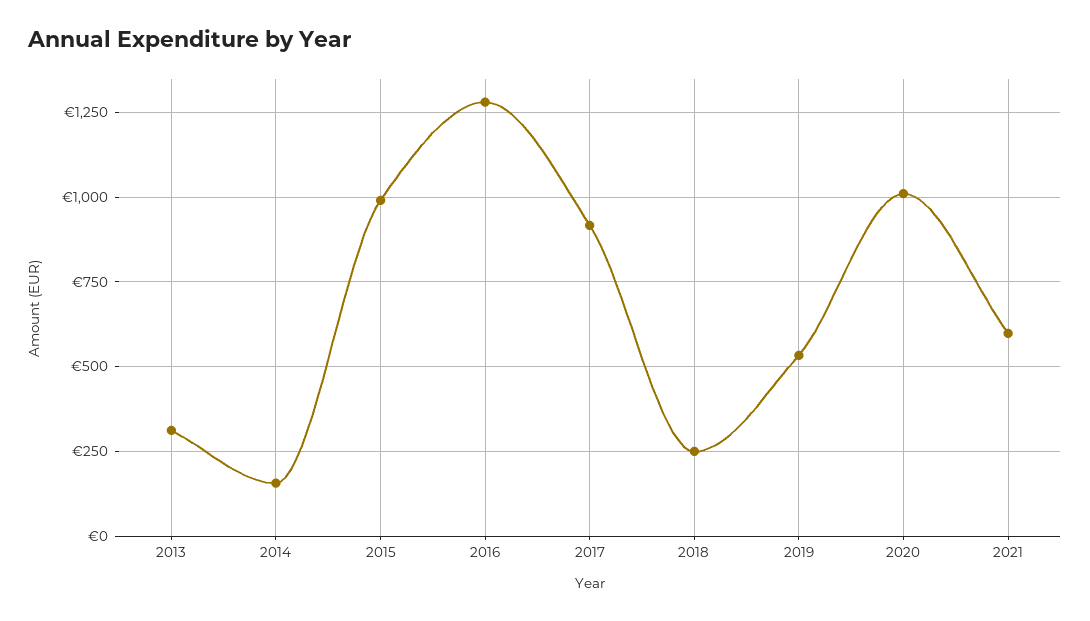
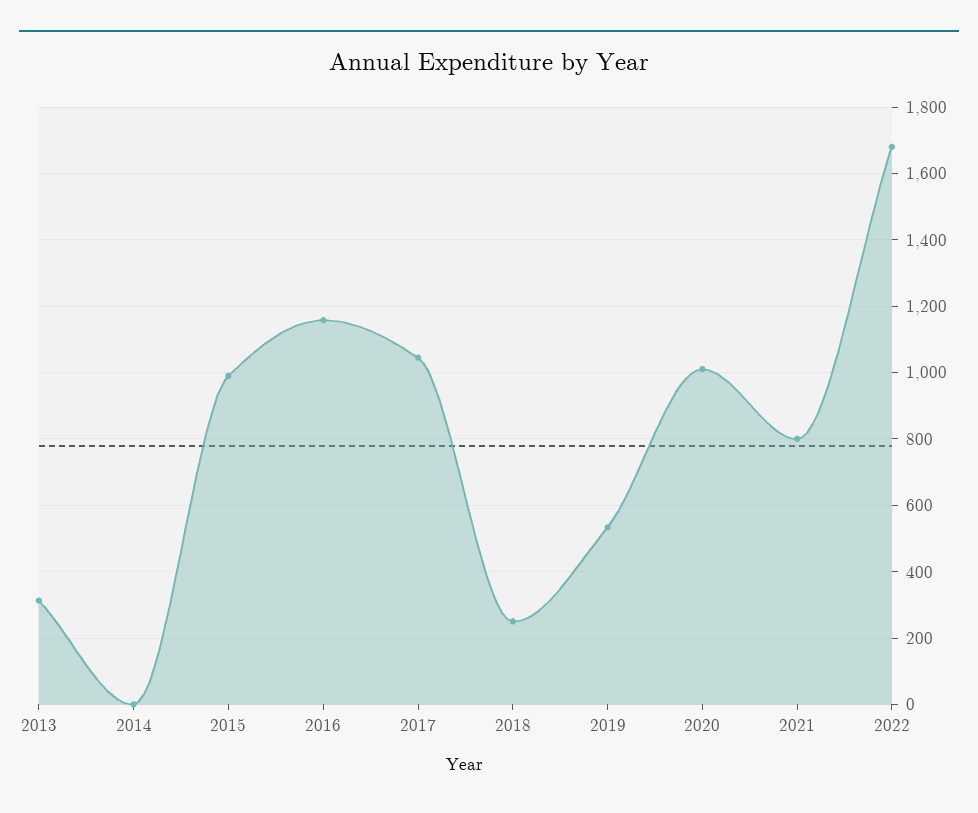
2014: 150 -> 0
2016: 1275 -> 1160
2017: 925 -> 1040
2021: 600 -> 800
2022: none -> 1680

